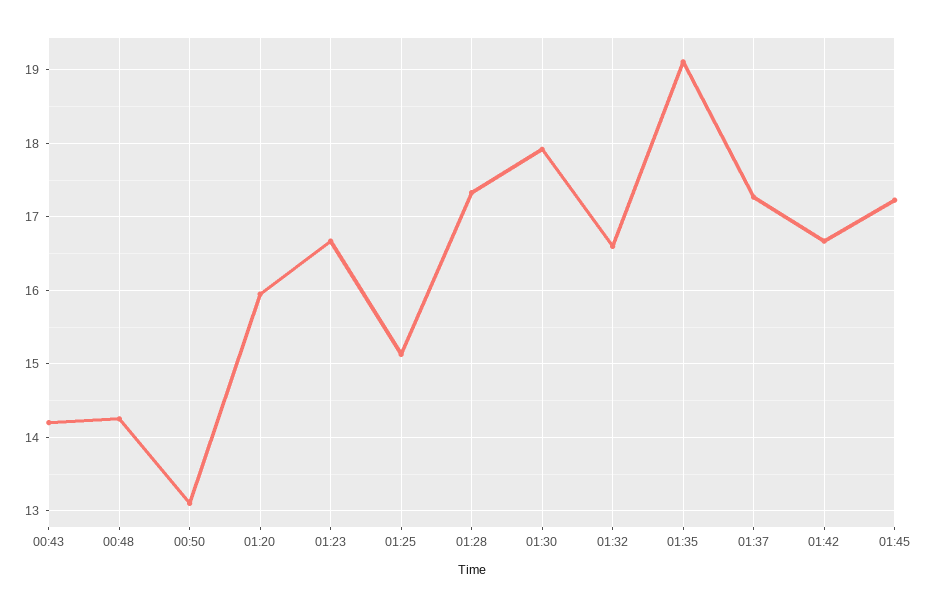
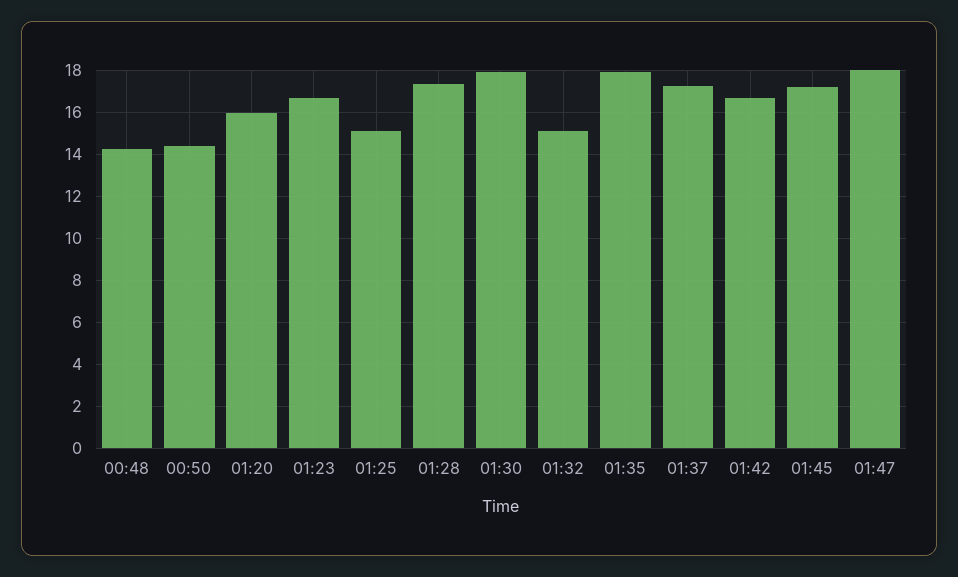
00:43: 14.2 -> none
00:50: 13.1 -> 14.5
01:32: 16.6 -> 15
01:35: 19.1 -> 18
01:47: none -> 18

